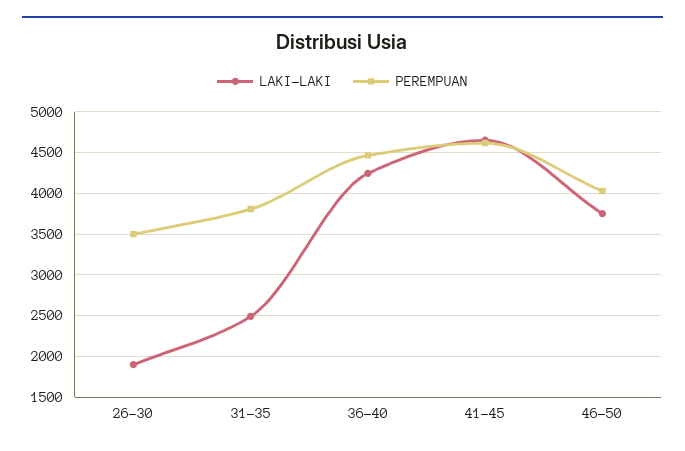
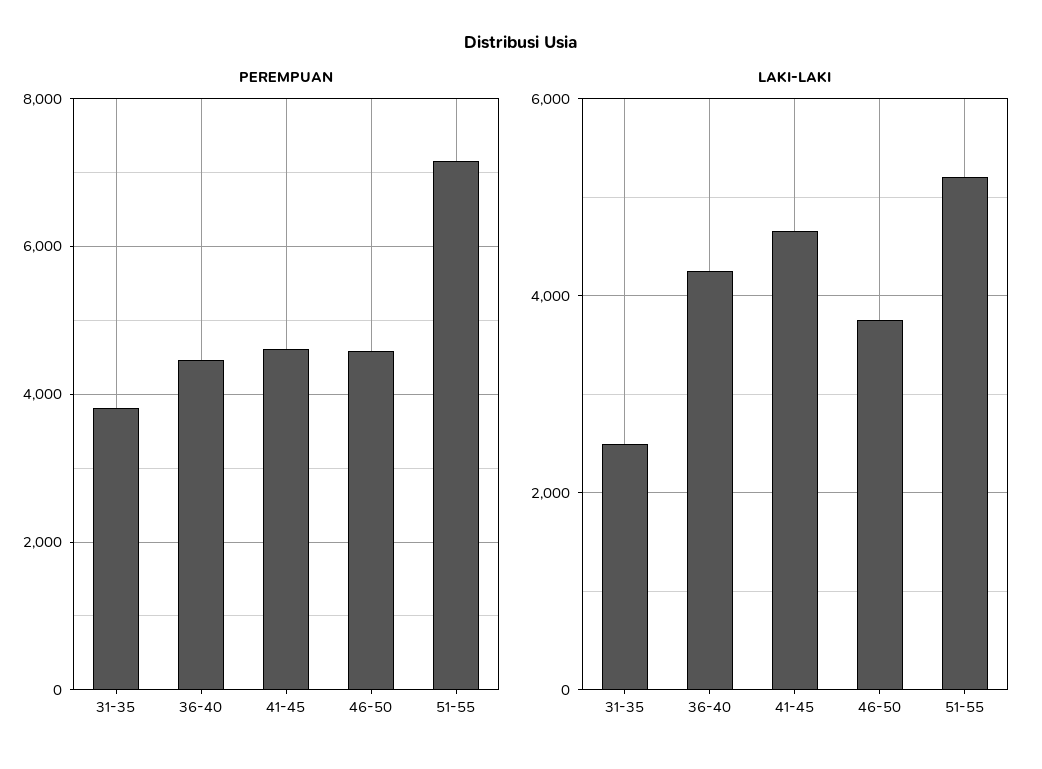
LAKI-LAKI, 26-30: 1900 -> none
PEREMPUAN, 26-30: 3500 -> none
PEREMPUAN, 46-50: 4000 -> 4600
PEREMPUAN, 51-55: none -> 7200
LAKI-LAKI, 51-55: none -> 5200

